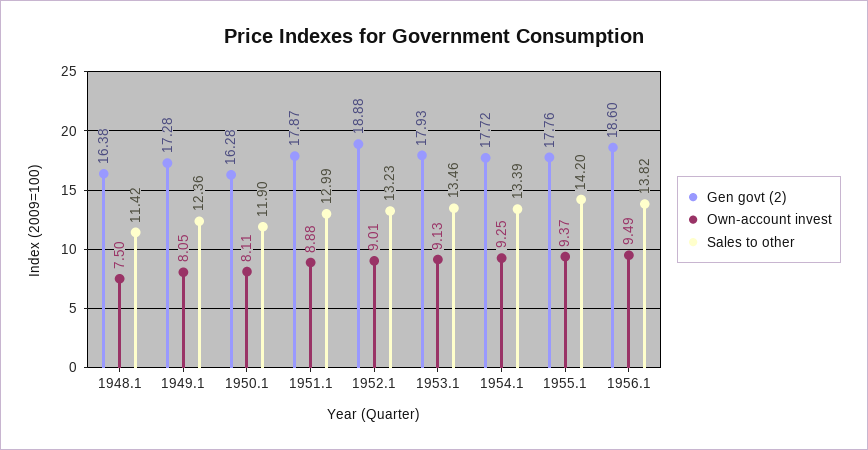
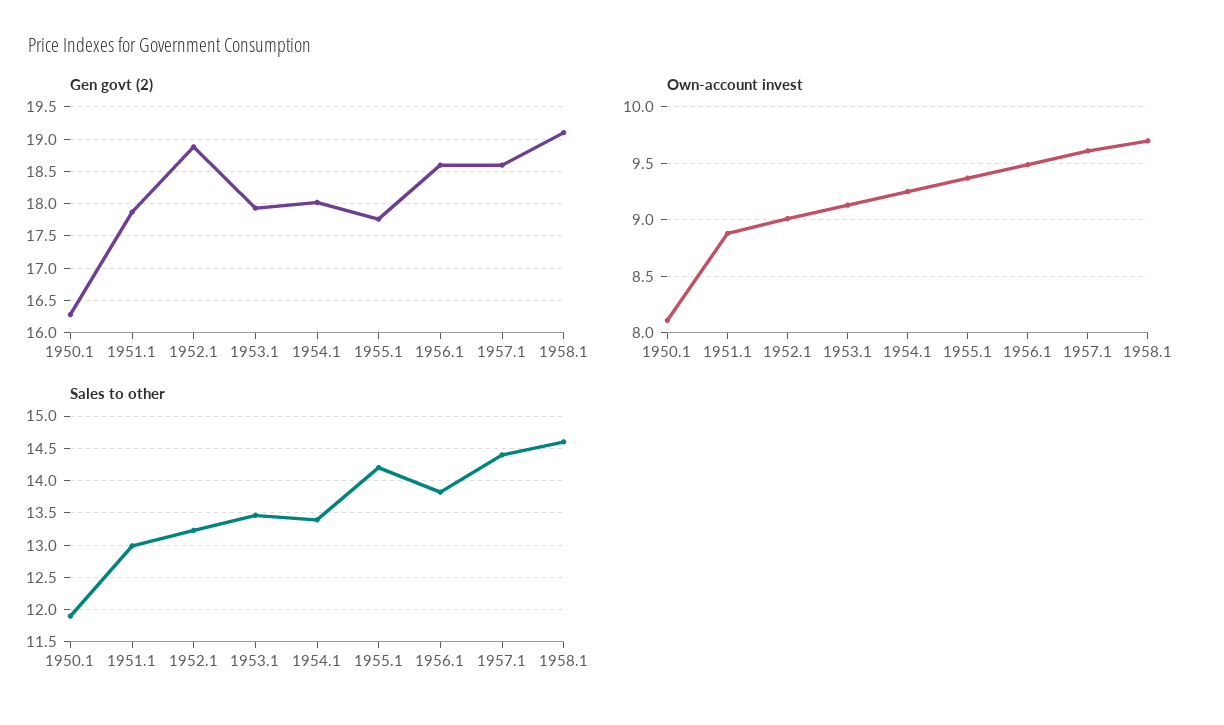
Gen govt (2), 1948.1: 16.38 -> none
Own-account invest, 1948.1: 7.5 -> none
Sales to other, 1948.1: 11.42 -> none
Gen govt (2), 1949.1: 17.28 -> none
Own-account invest, 1949.1: 8.05 -> none
Sales to other, 1949.1: 12.36 -> none
Gen govt (2), 1954.1: 17.72 -> 18
Gen govt (2), 1957.1: none -> 18.6
Gen govt (2), 1958.1: none -> 19.1
Own-account invest, 1957.1: none -> 9.6
Own-account invest, 1958.1: none -> 9.7
Sales to other, 1957.1: none -> 14.4
Sales to other, 1958.1: none -> 14.6

